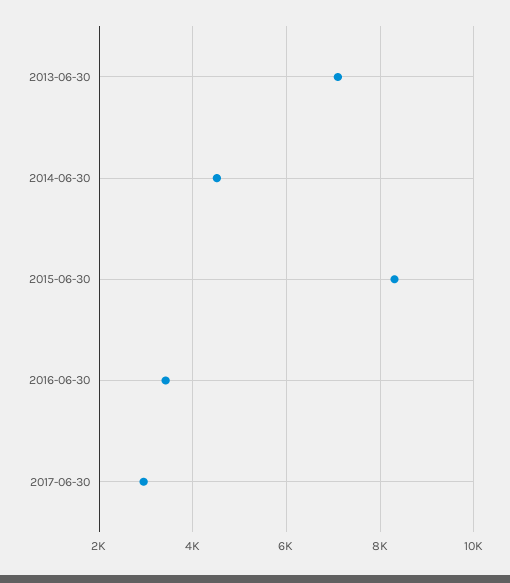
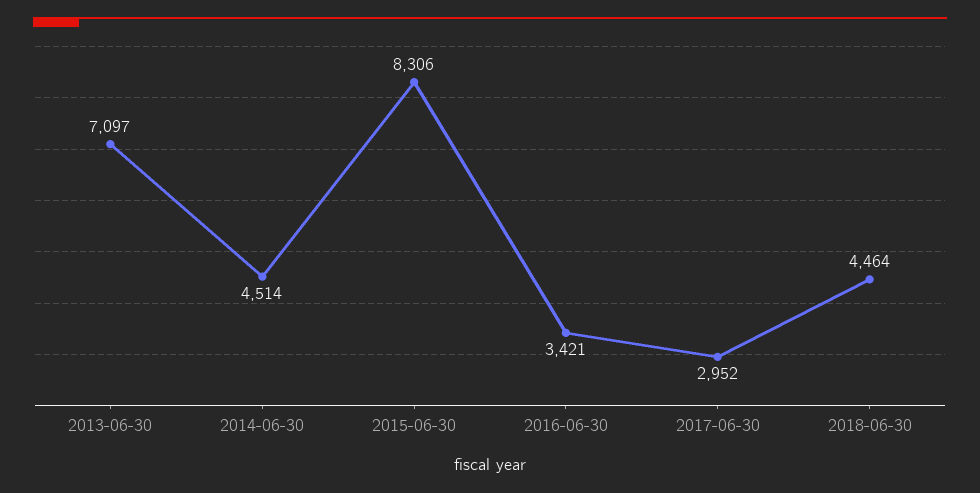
2018-06-30: none -> 4464

